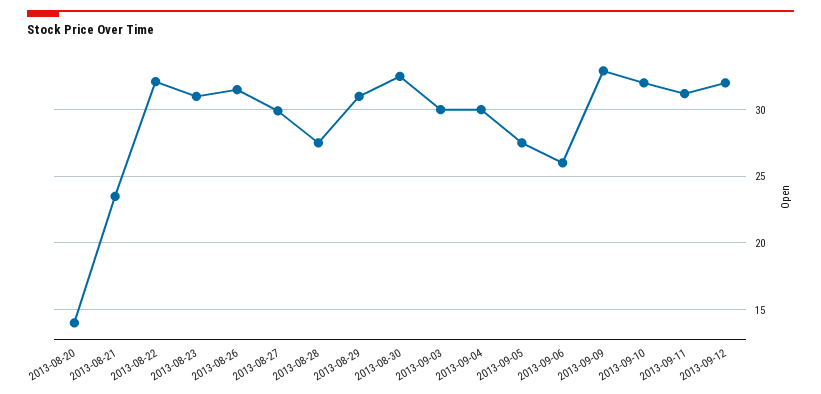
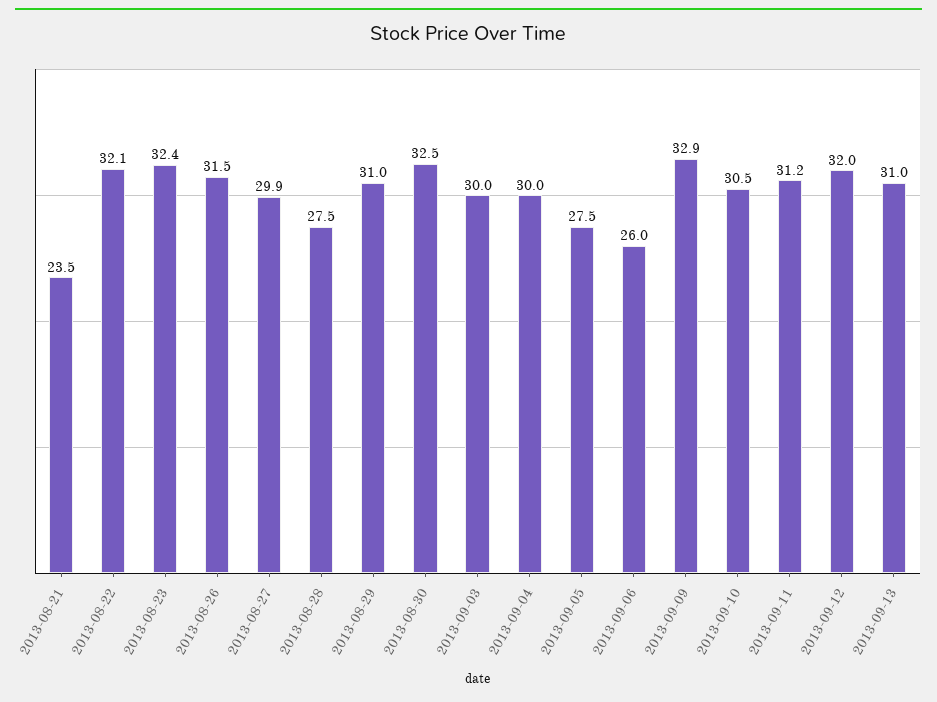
2013-08-20: 14 -> none
2013-08-23: 31 -> 32.4
2013-09-10: 32 -> 30.5
2013-09-13: none -> 31

